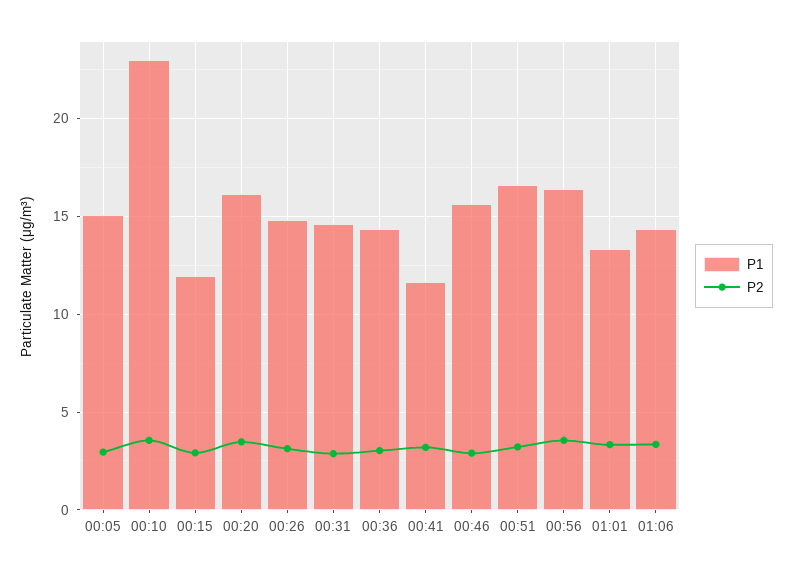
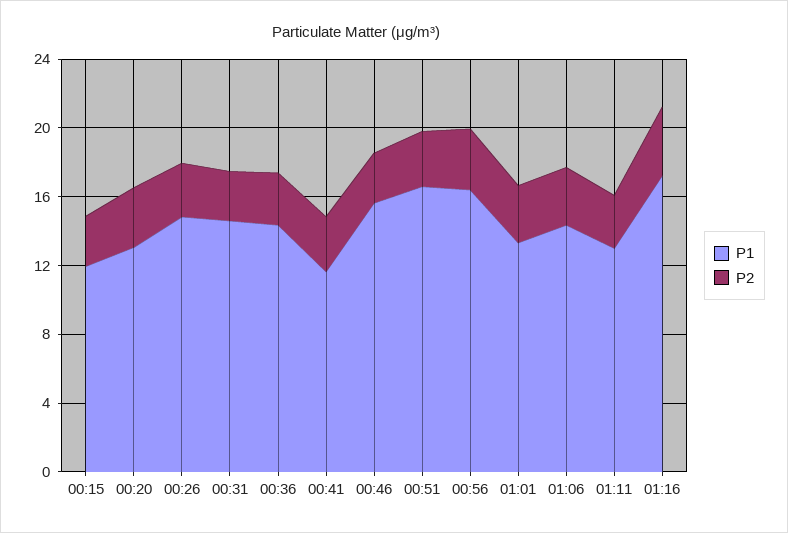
P1, 00:05: 15 -> none
P2, 00:05: 3 -> none
P1, 00:10: 23 -> none
P2, 00:10: 3.5 -> none
P1, 00:20: 16 -> 13
P1, 01:11: none -> 13
P2, 01:11: none -> 3
P1, 01:16: none -> 17
P2, 01:16: none -> 4

